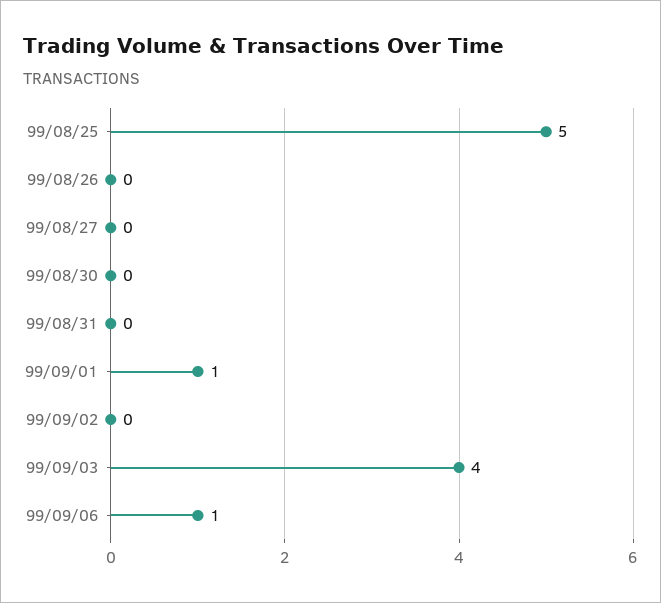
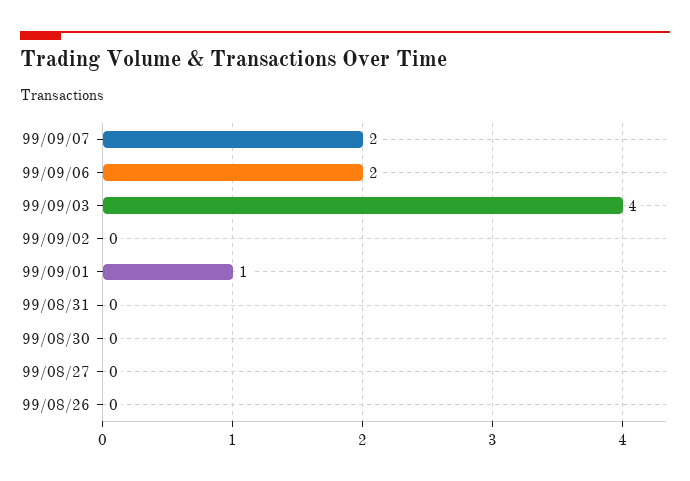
99/08/25: 5 -> none
99/09/06: 1 -> 2
99/09/07: none -> 2

